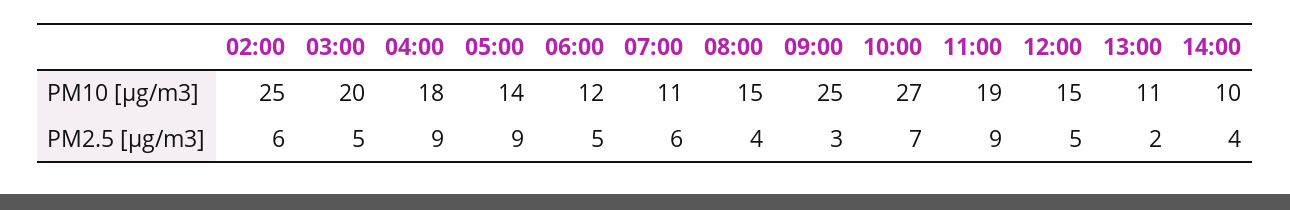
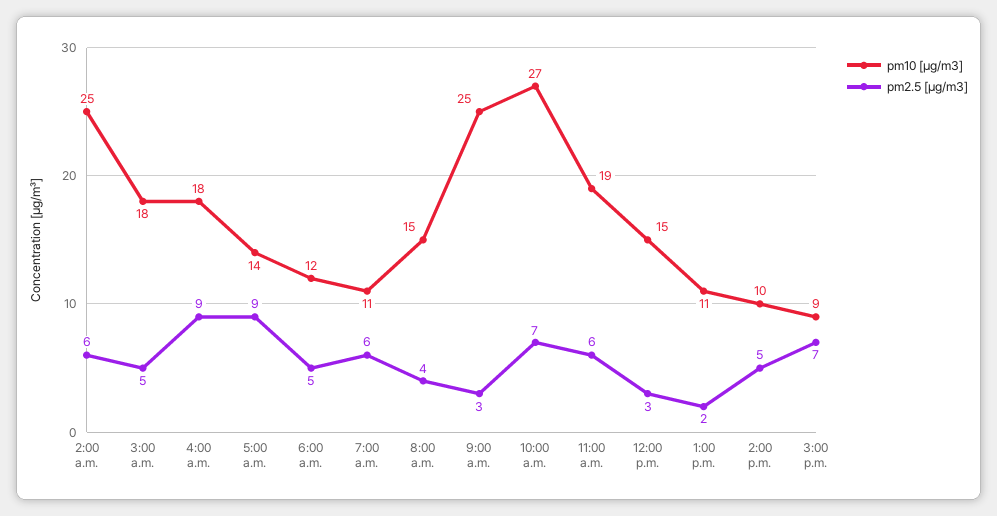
PM10 [µg/m3], 03:00: 20 -> 18
PM2.5 [µg/m3], 11:00: 9 -> 6
PM2.5 [µg/m3], 12:00: 5 -> 3
PM2.5 [µg/m3], 14:00: 4 -> 5
PM10 [µg/m3], 3:00 p.m.: none -> 9
PM2.5 [µg/m3], 3:00 p.m.: none -> 7

